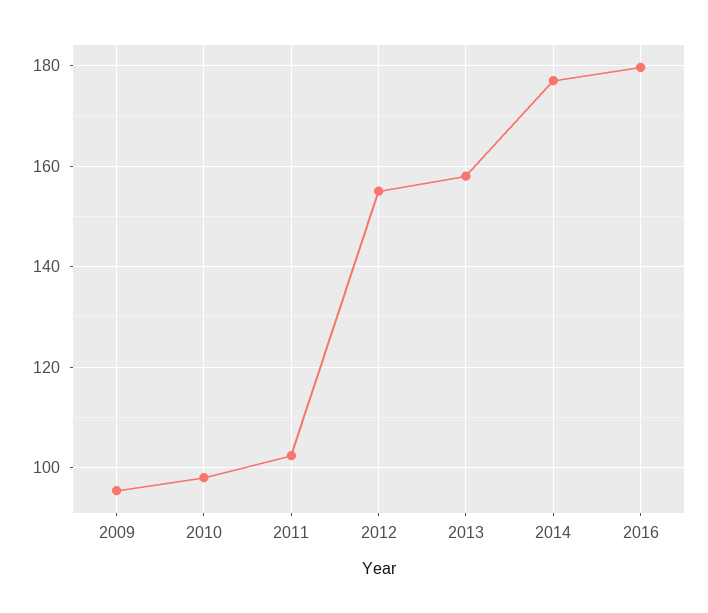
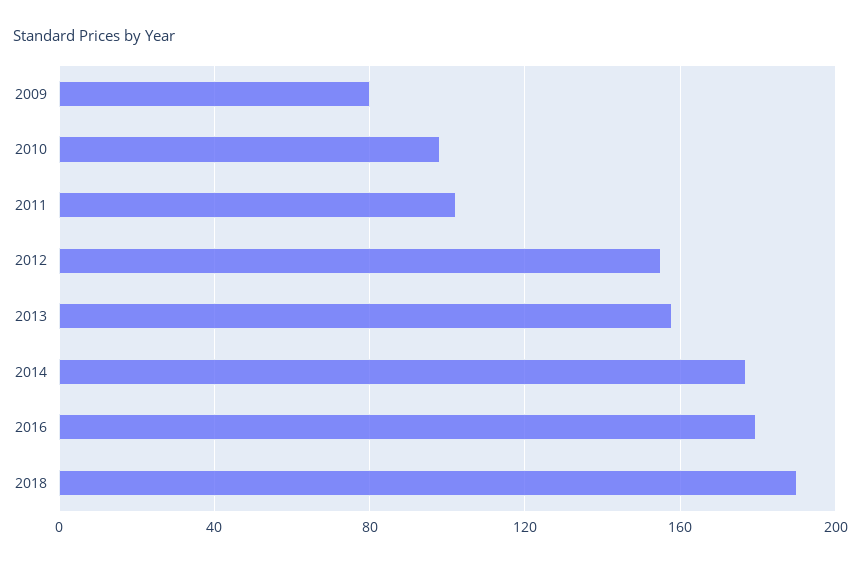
2009: 96 -> 80
2018: none -> 190

